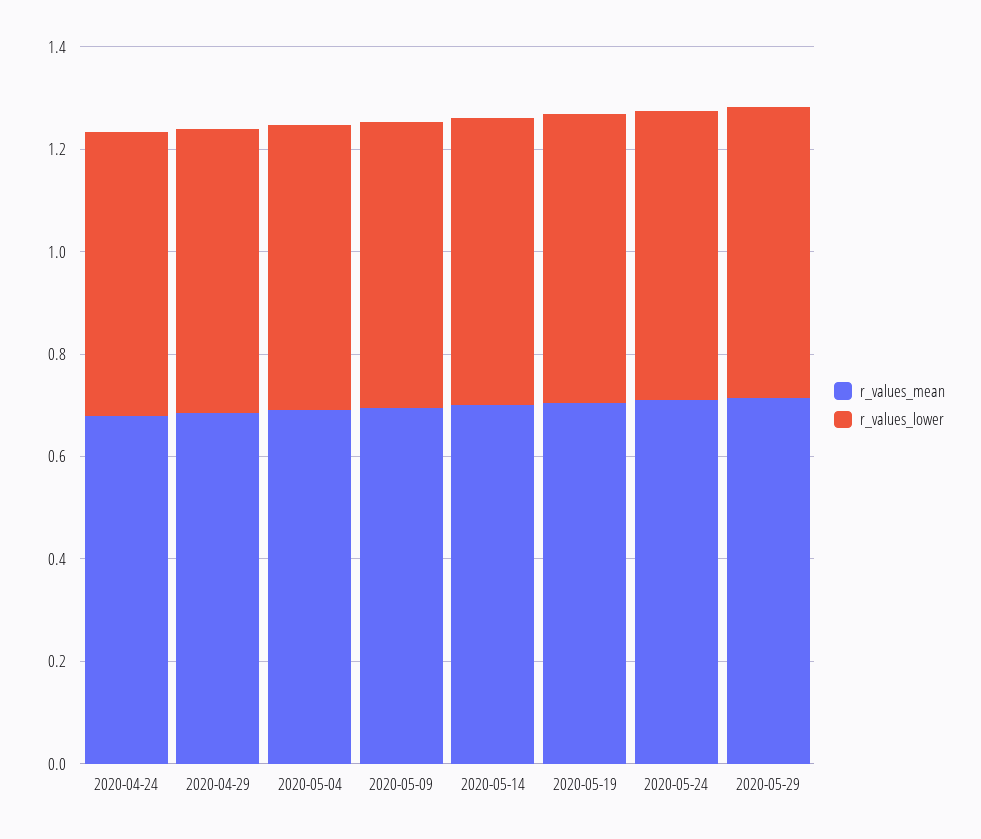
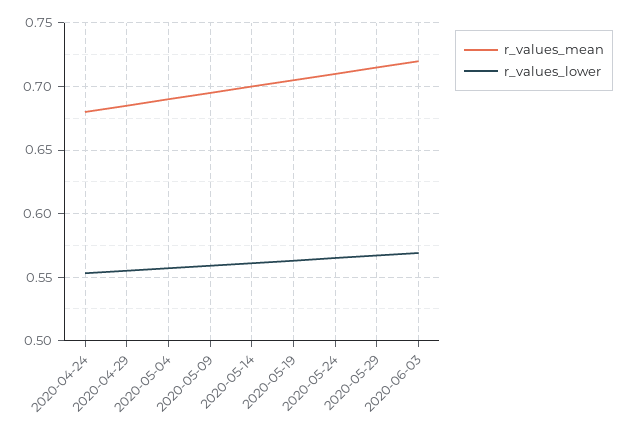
r_values_mean, 2020-06-03: none -> 0.72
r_values_lower, 2020-06-03: none -> 0.57

